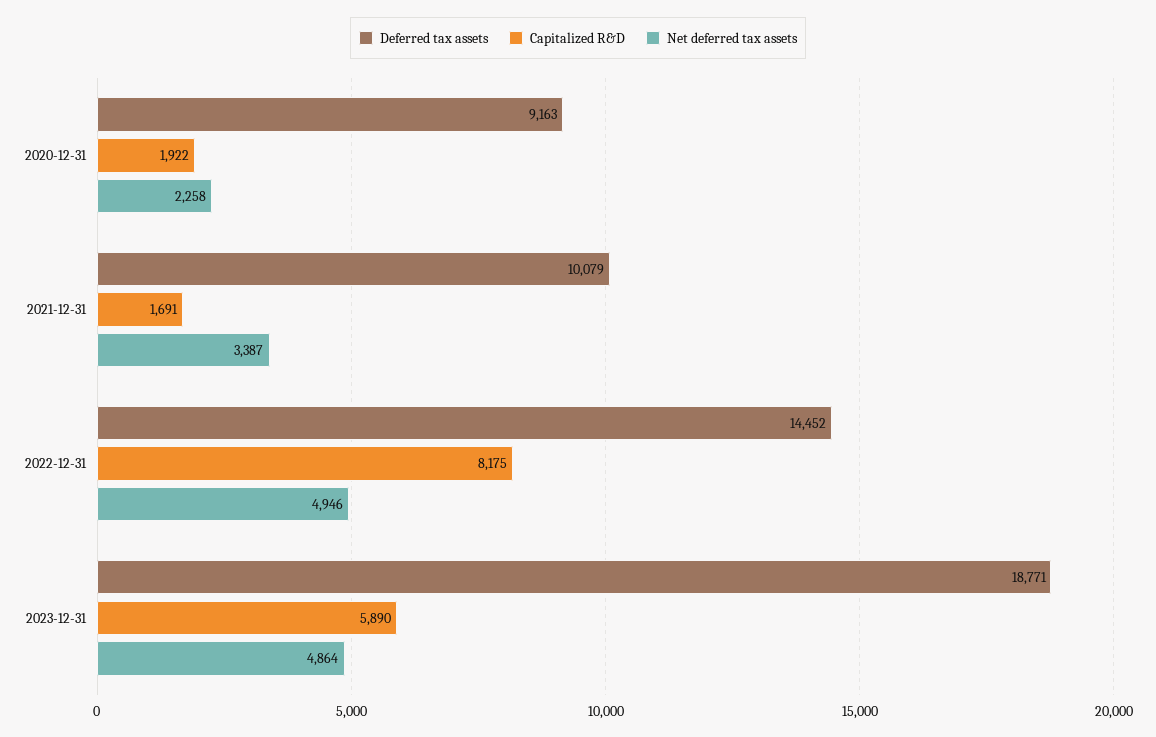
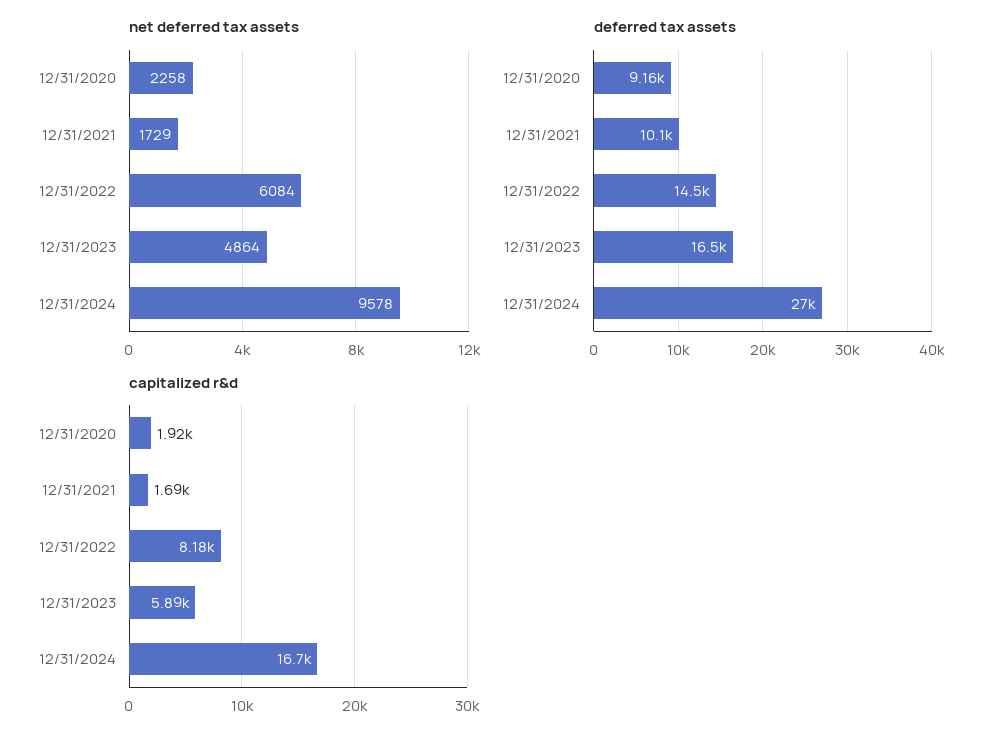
Net deferred tax assets, 2021-12-31: 3387 -> 1729
Net deferred tax assets, 2022-12-31: 4946 -> 6084
Deferred tax assets, 2023-12-31: 18771 -> 16500
Net deferred tax assets, 12/31/2024: none -> 9578
Deferred tax assets, 12/31/2024: none -> 27000
Capitalized R&D, 12/31/2024: none -> 16700

